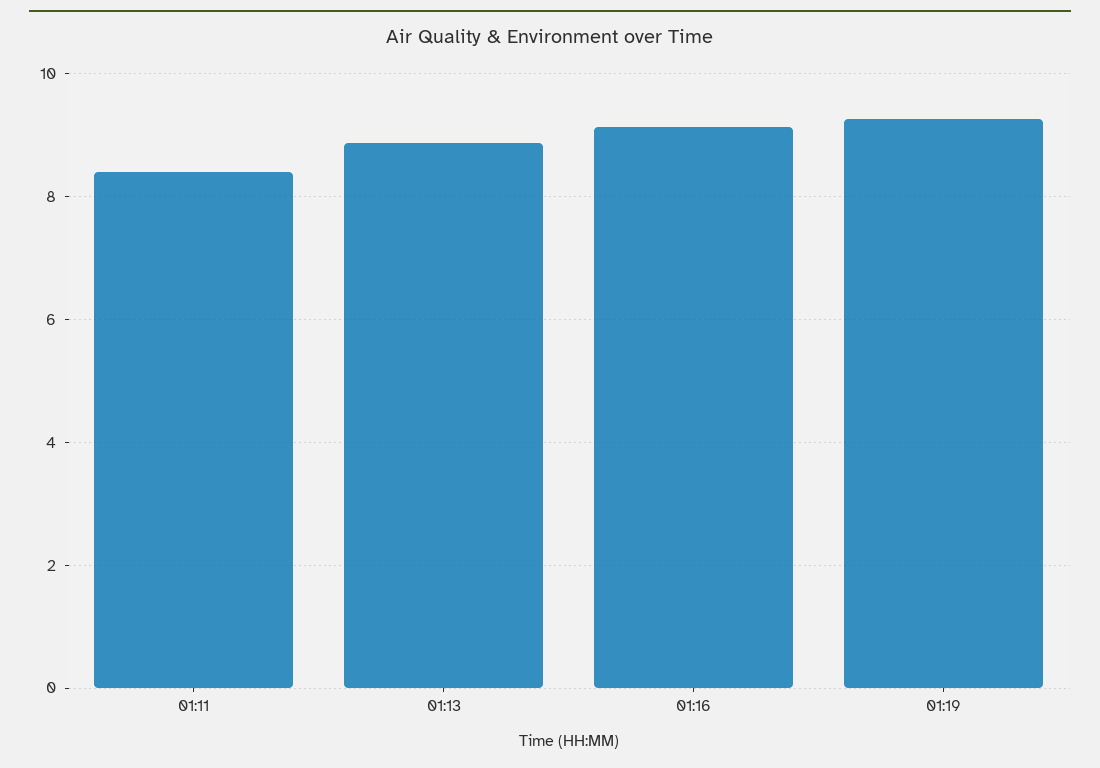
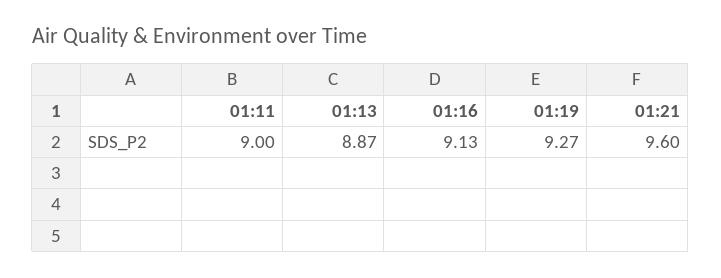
01:11: 8.4 -> 9
01:21: none -> 9.6

